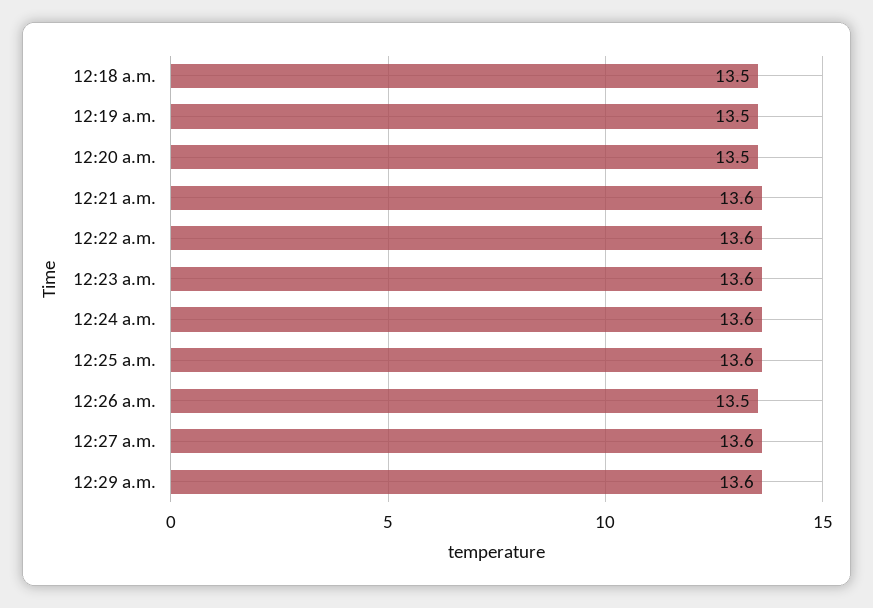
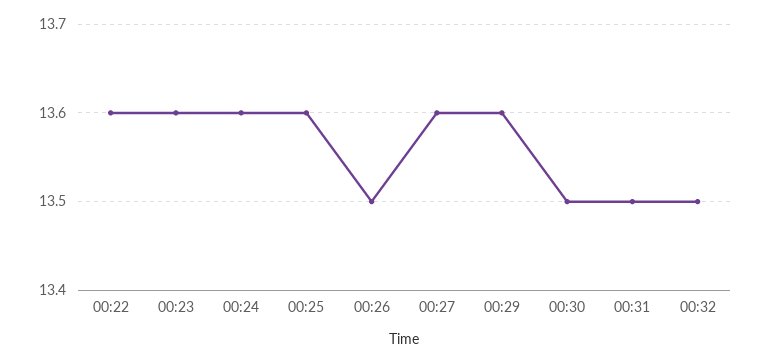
12:18 a.m.: 13.5 -> none
12:19 a.m.: 13.5 -> none
12:20 a.m.: 13.5 -> none
12:21 a.m.: 13.6 -> none
00:30: none -> 13.5
00:31: none -> 13.5
00:32: none -> 13.5

